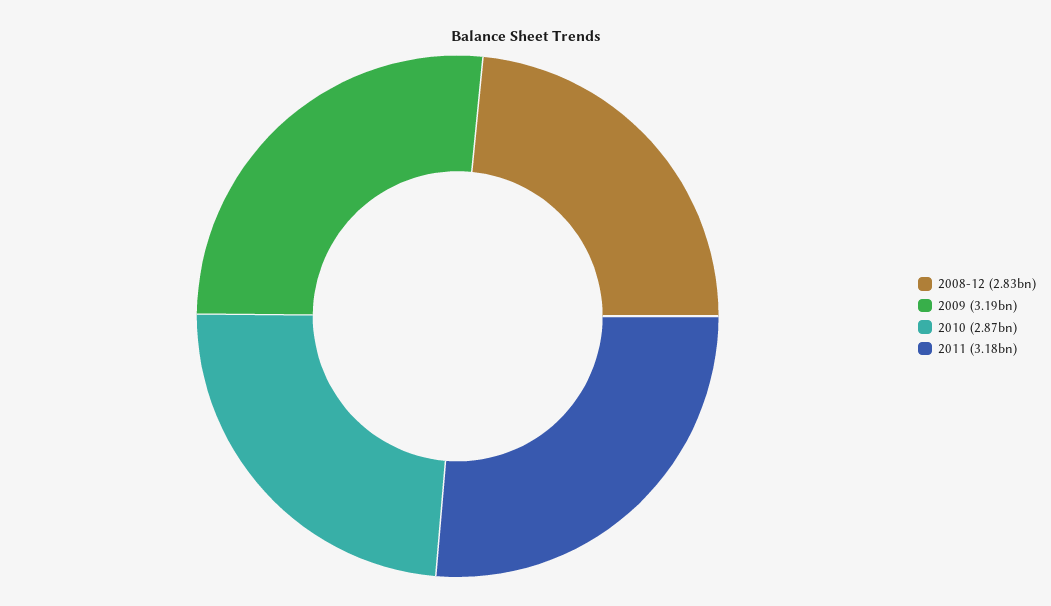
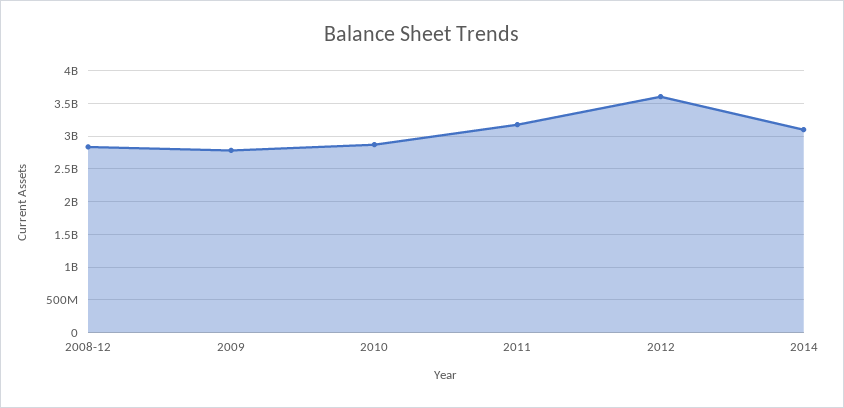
2009: 3190000000 -> 2800000000
2012: none -> 3600000000
2014: none -> 3100000000

